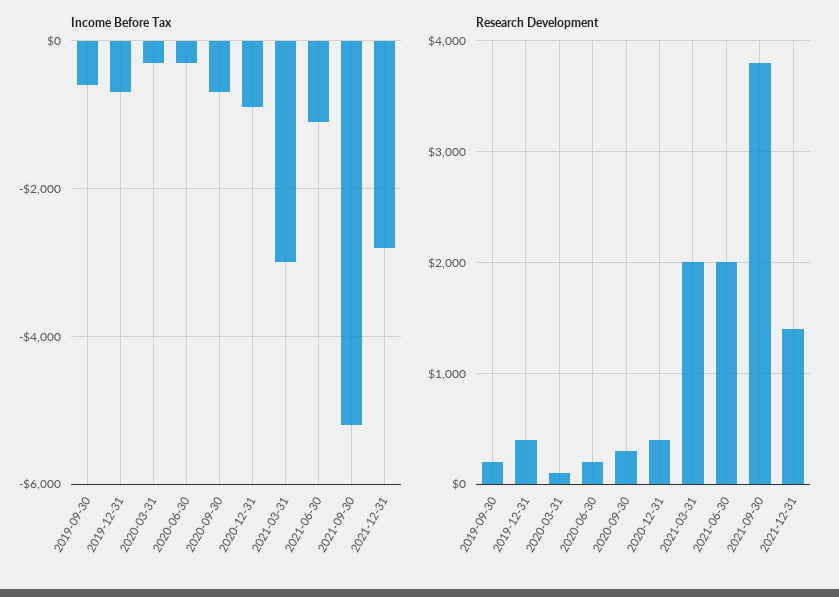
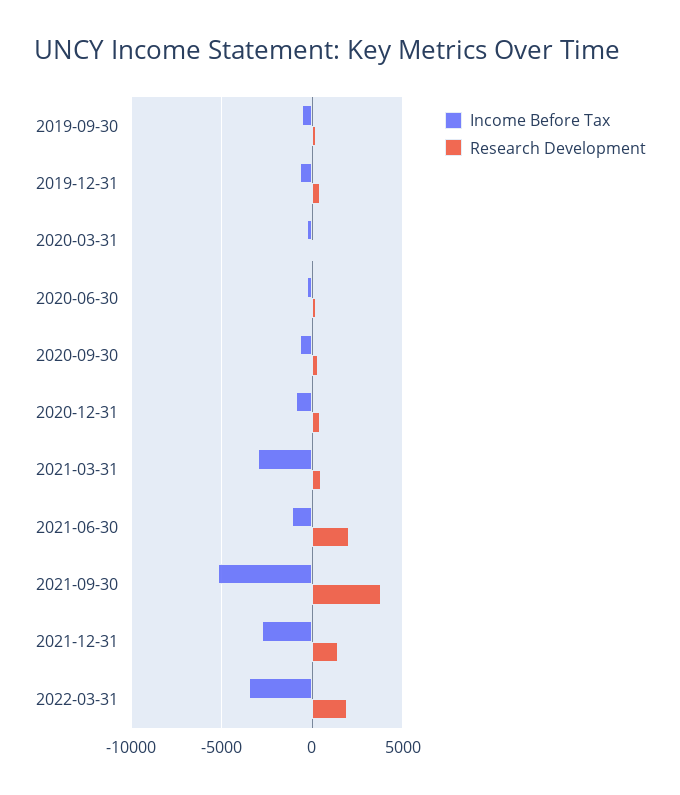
Research Development, 2021-03-31: 2000 -> 500
Income Before Tax, 2022-03-31: none -> -3500
Research Development, 2022-03-31: none -> 2000

